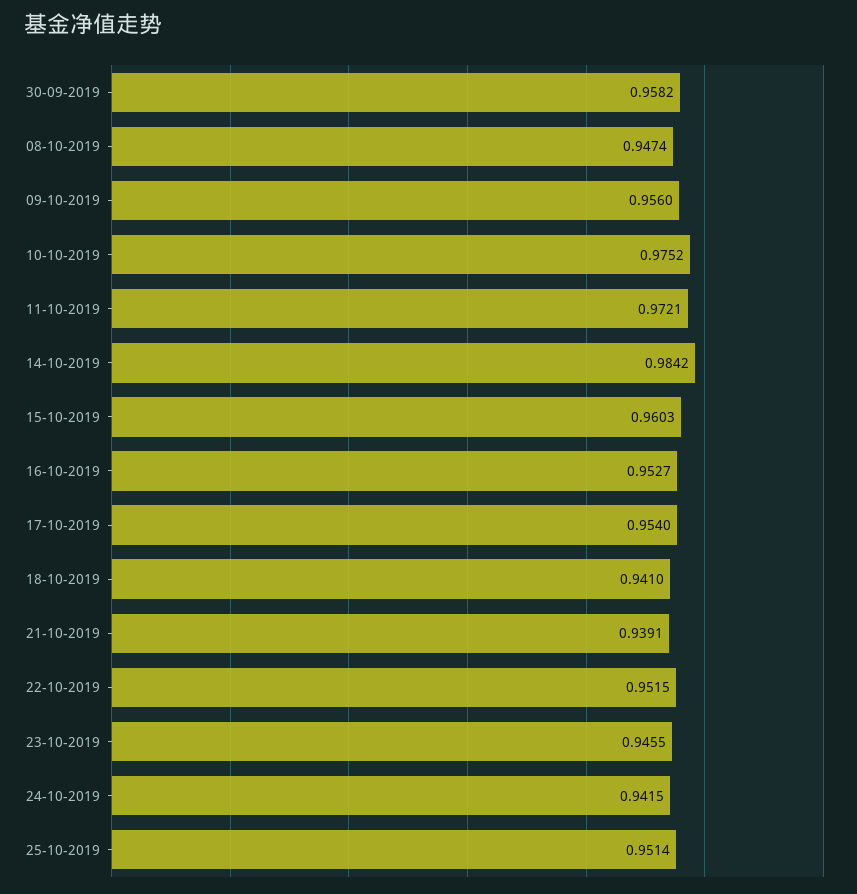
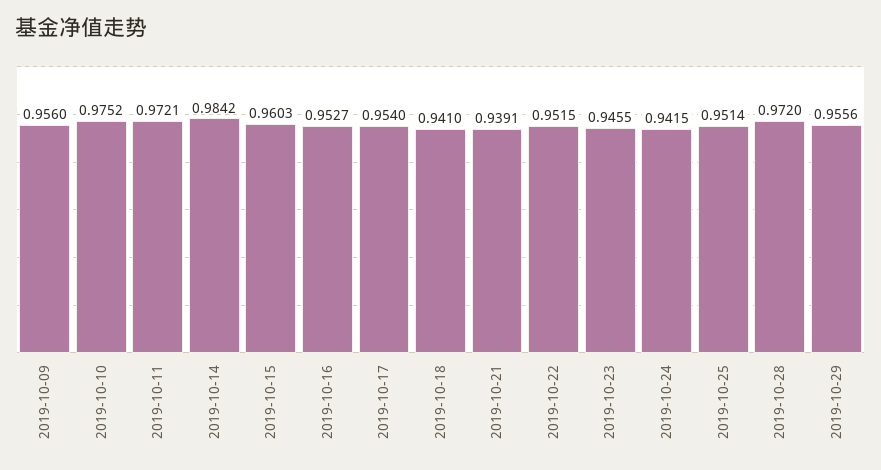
30-09-2019: 0.9582 -> none
08-10-2019: 0.9474 -> none
2019-10-28: none -> 0.972
2019-10-29: none -> 0.9556

